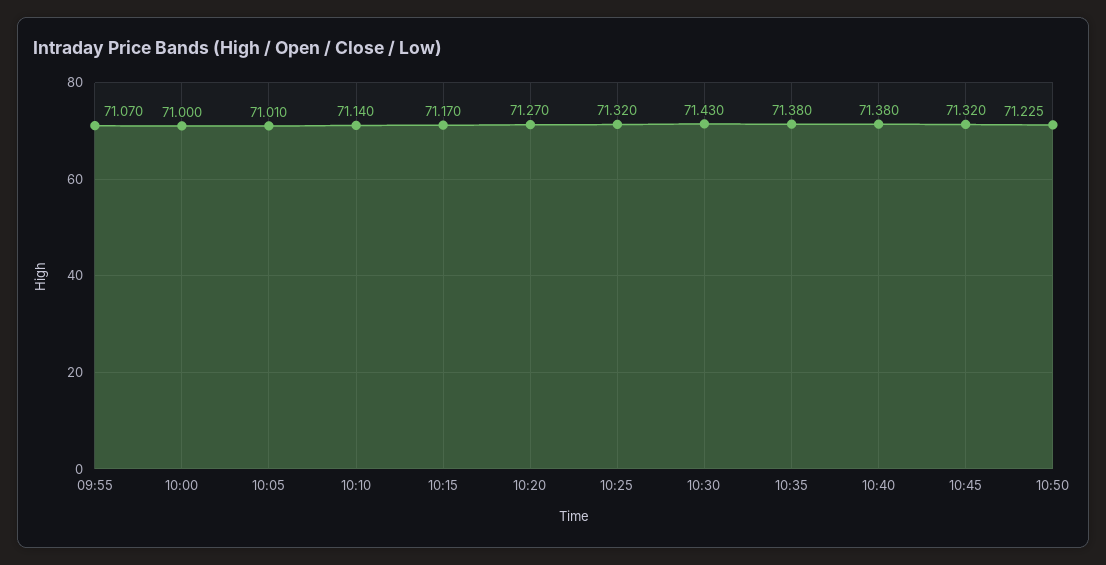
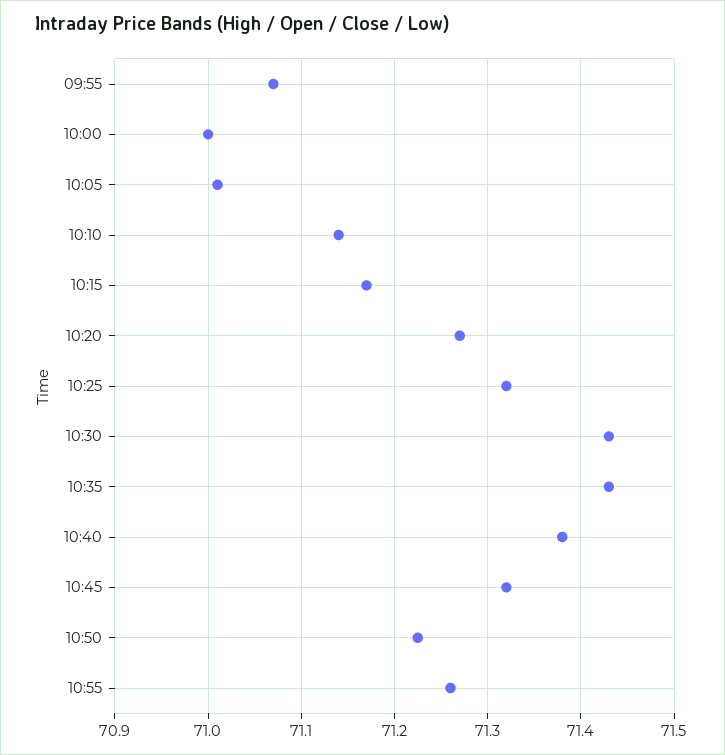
10:35: 71.38 -> 71.43
10:55: none -> 71.26

